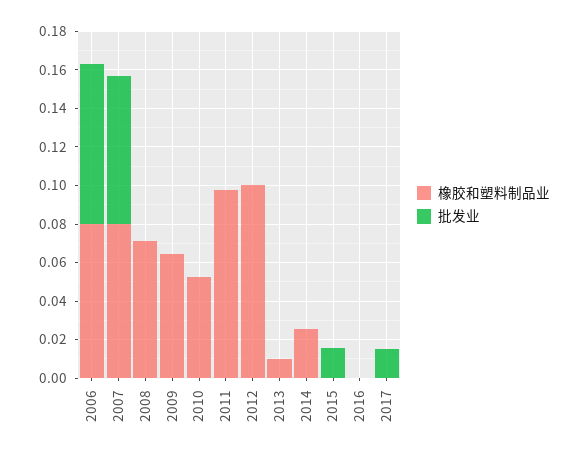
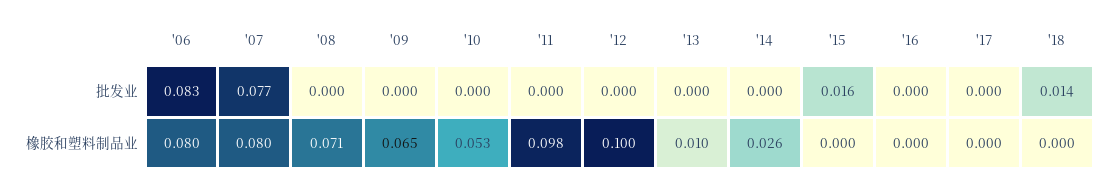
批发业, 2017: 0.015 -> 0
批发业, '18: none -> 0.014
橡胶和塑料制品业, '18: none -> 0

